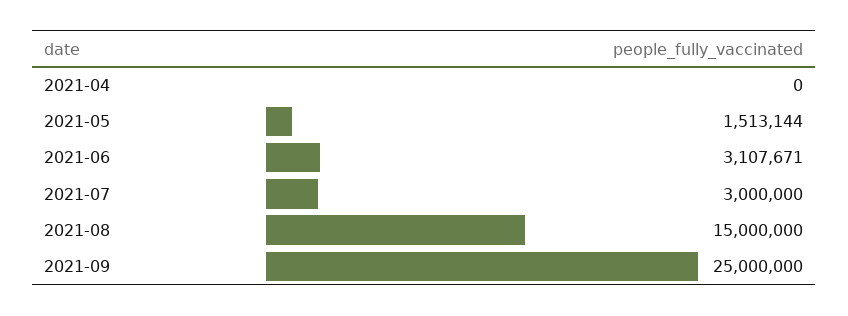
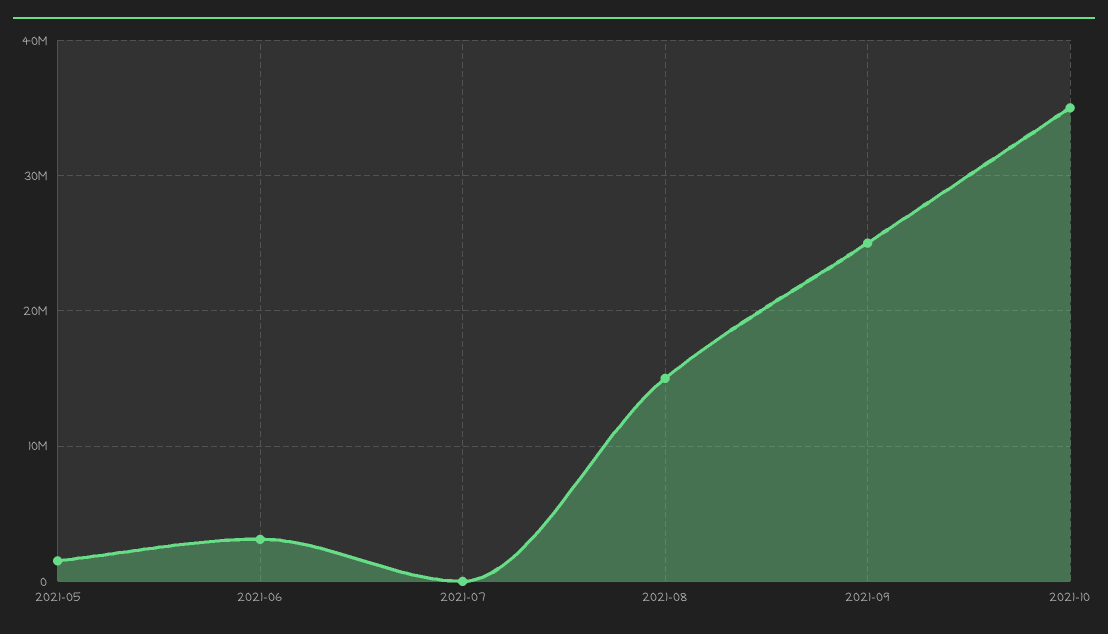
2021-04: 0 -> none
2021-07: 3000000 -> 0
2021-10: none -> 35000000

